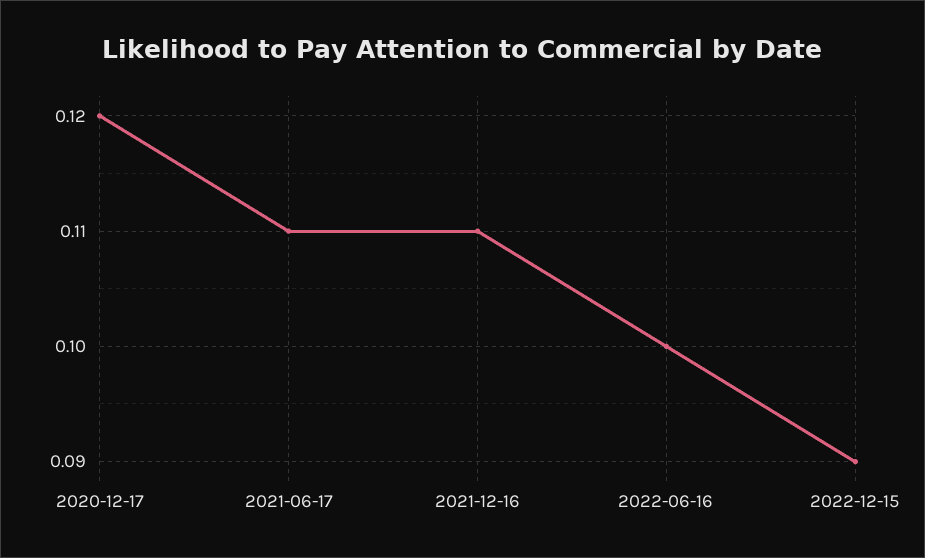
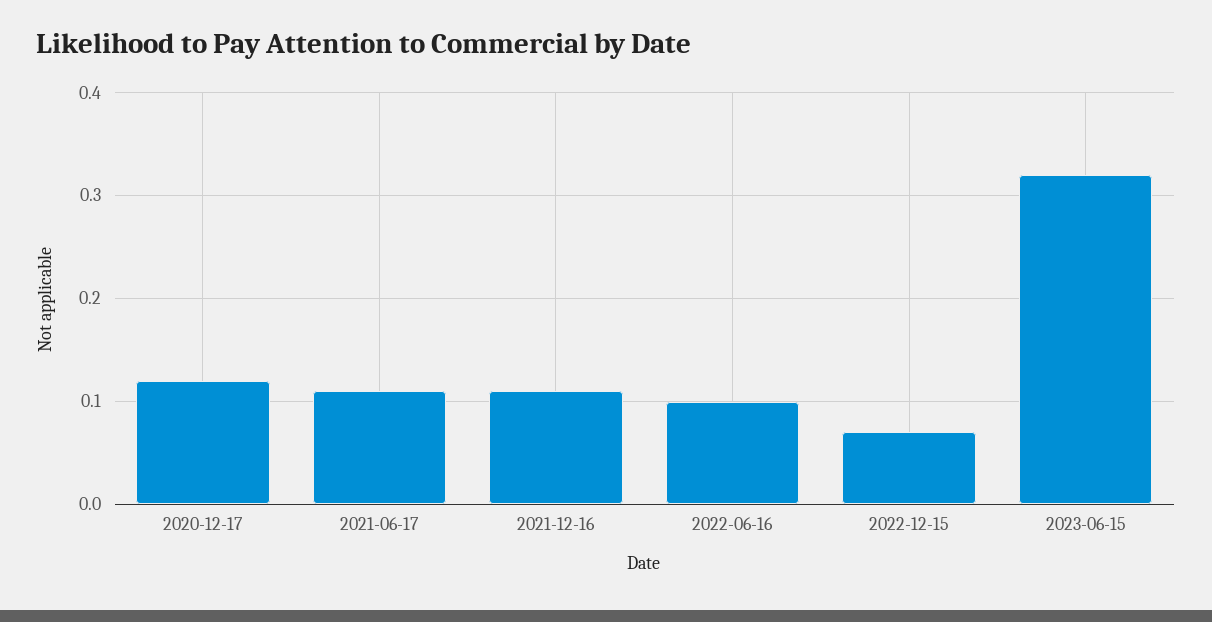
2022-12-15: 0.09 -> 0.07
2023-06-15: none -> 0.32

